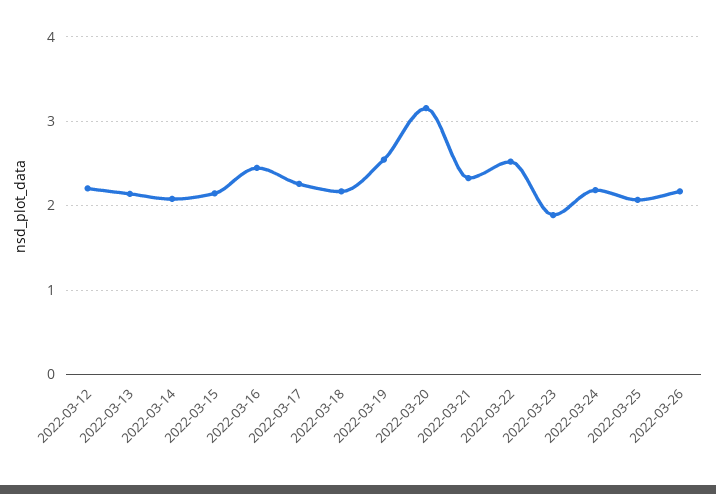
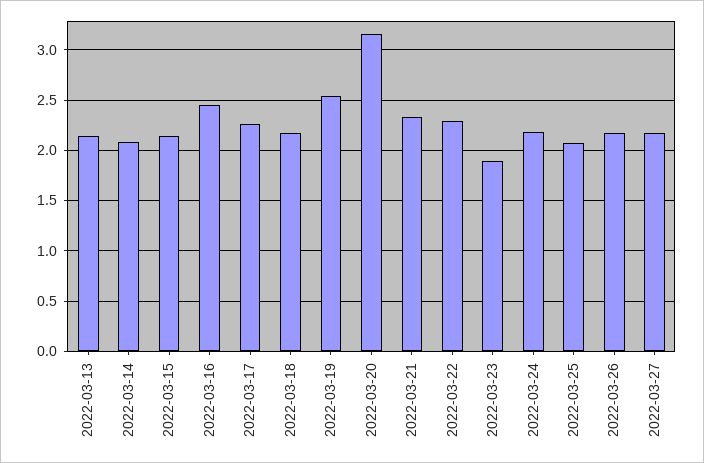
2022-03-12: 2.2 -> none
2022-03-22: 2.5 -> 2.3
2022-03-27: none -> 2.2

